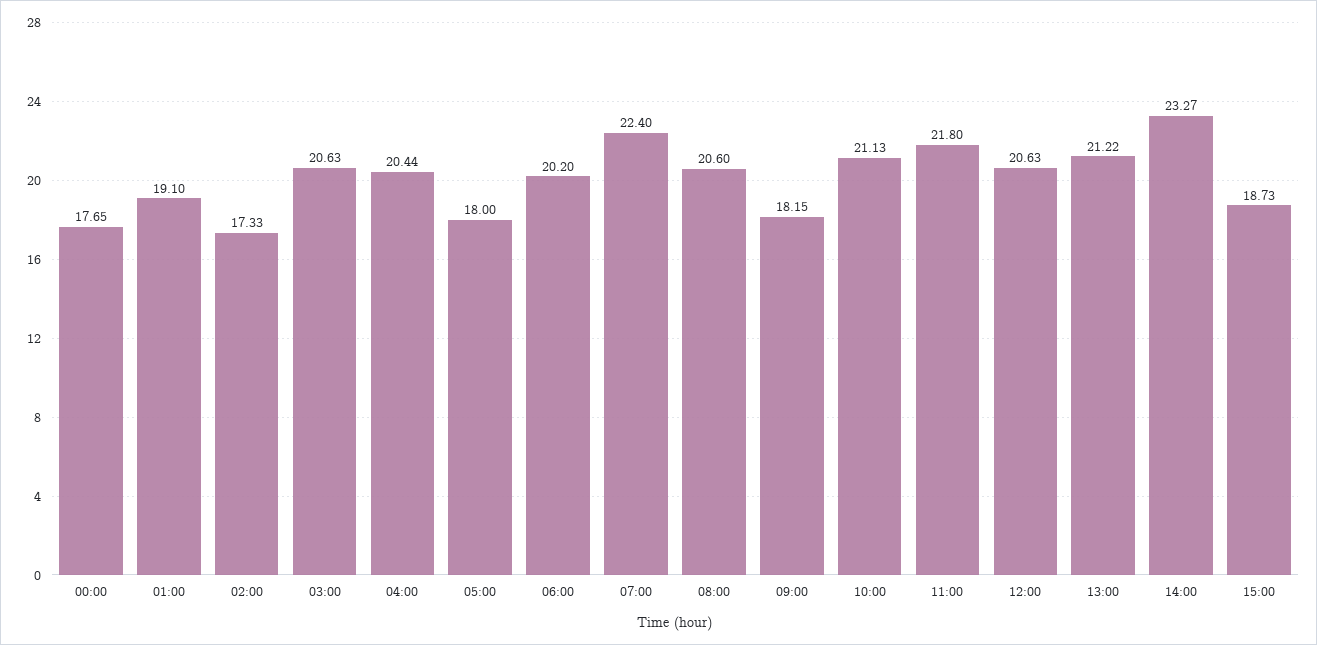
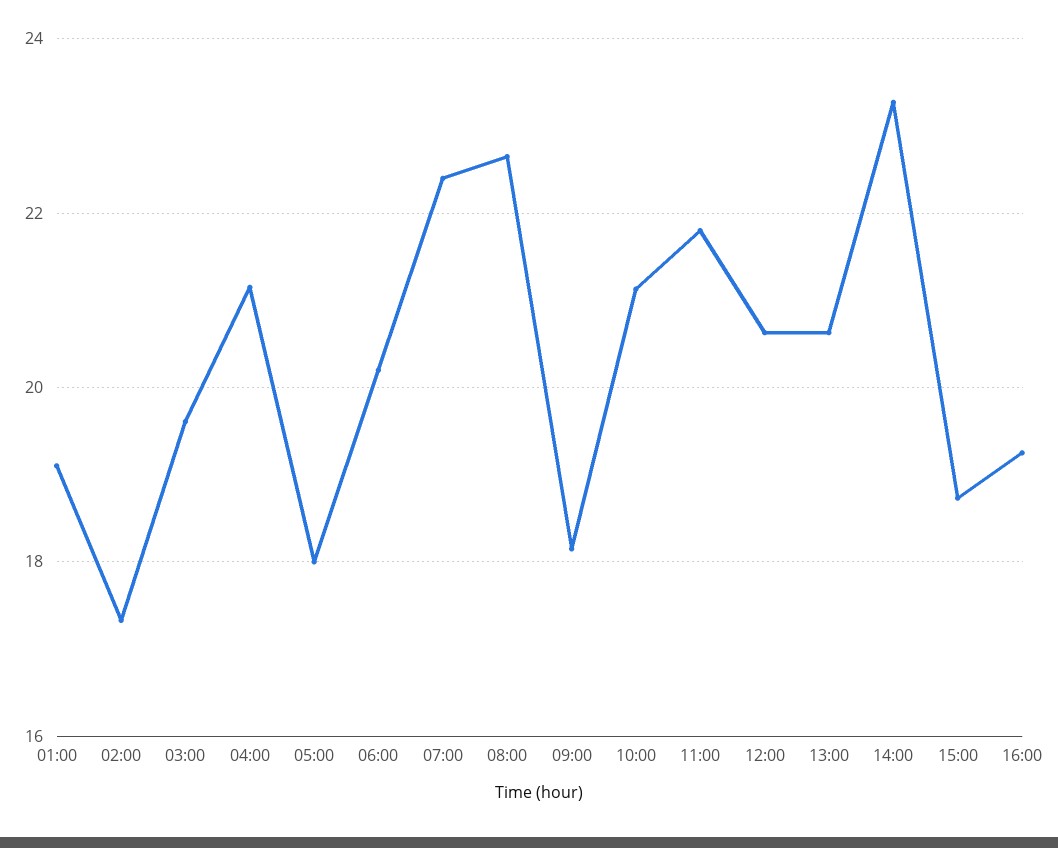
00:00: 17.65 -> none
03:00: 20.63 -> 19.6
04:00: 20.44 -> 21.2
08:00: 20.6 -> 22.6
13:00: 21.22 -> 20.6
16:00: none -> 19.2

